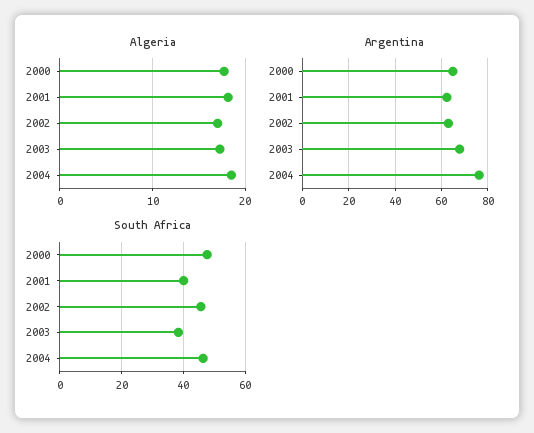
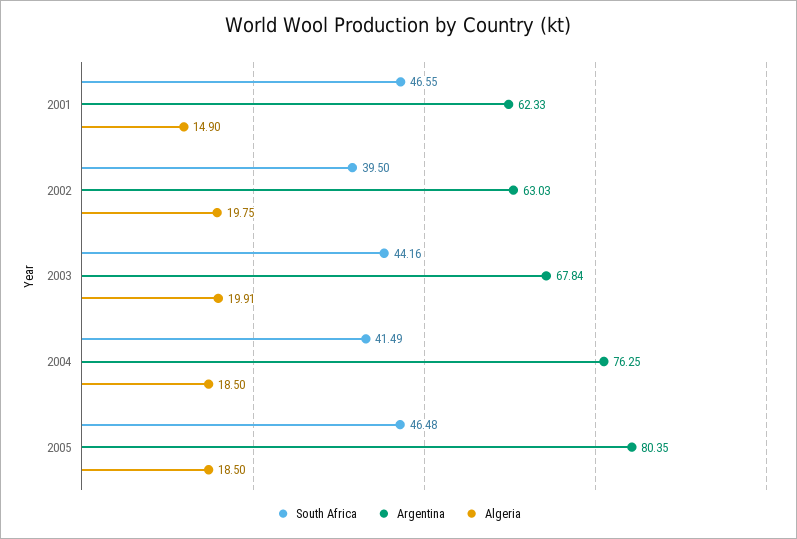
Algeria, 2000: 18 -> none
Algeria, 2001: 18 -> 14.9
Algeria, 2002: 17 -> 19.75
Algeria, 2003: 17 -> 19.91
Argentina, 2000: 65 -> none
South Africa, 2000: 48 -> none
South Africa, 2001: 40 -> 46.55
South Africa, 2002: 46 -> 39.5
South Africa, 2003: 38 -> 44.16
South Africa, 2004: 46 -> 41.49
South Africa, 2005: none -> 46.48
Argentina, 2005: none -> 80.35
Algeria, 2005: none -> 18.5

